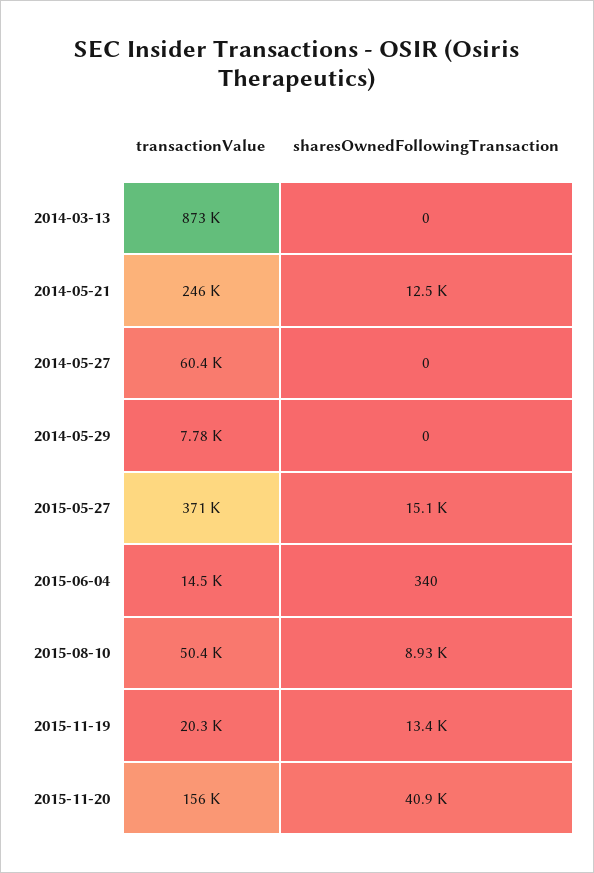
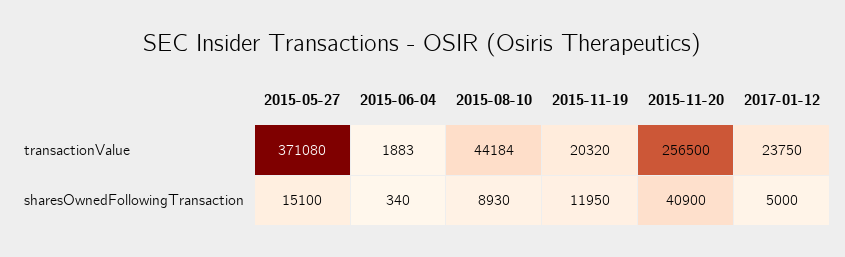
transactionValue, 2014-03-13: 873000 -> none
sharesOwnedFollowingTransaction, 2014-03-13: 0 -> none
transactionValue, 2014-05-21: 246000 -> none
sharesOwnedFollowingTransaction, 2014-05-21: 12500 -> none
transactionValue, 2014-05-27: 60400 -> none
sharesOwnedFollowingTransaction, 2014-05-27: 0 -> none
transactionValue, 2014-05-29: 7780 -> none
sharesOwnedFollowingTransaction, 2014-05-29: 0 -> none
transactionValue, 2015-06-04: 14500 -> 1883
transactionValue, 2015-08-10: 50400 -> 44184
sharesOwnedFollowingTransaction, 2015-11-19: 13400 -> 11950
transactionValue, 2015-11-20: 156000 -> 256500
transactionValue, 2017-01-12: none -> 23750
sharesOwnedFollowingTransaction, 2017-01-12: none -> 5000

